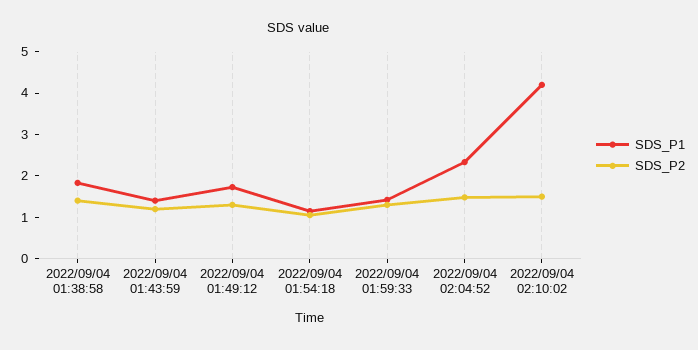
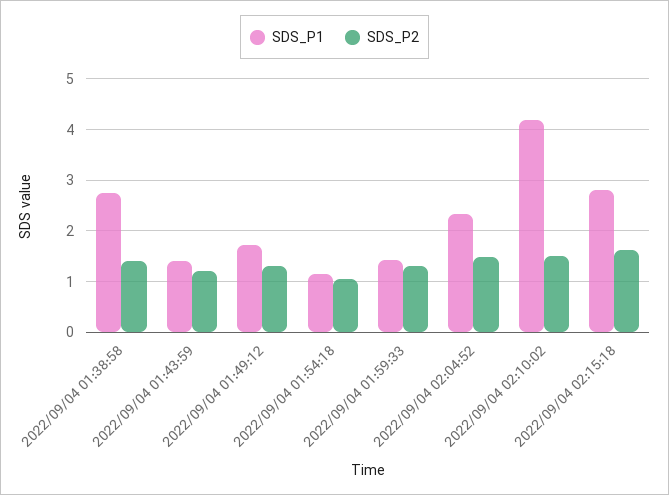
SDS_P1, 2022/09/04 01:38:58: 1.8 -> 2.8
SDS_P1, 2022/09/04 02:15:18: none -> 2.8
SDS_P2, 2022/09/04 02:15:18: none -> 1.6

